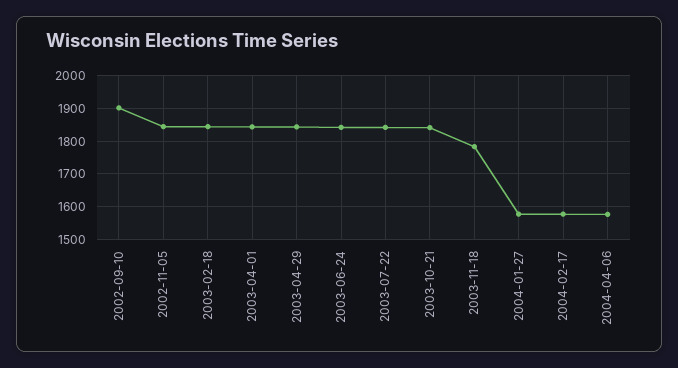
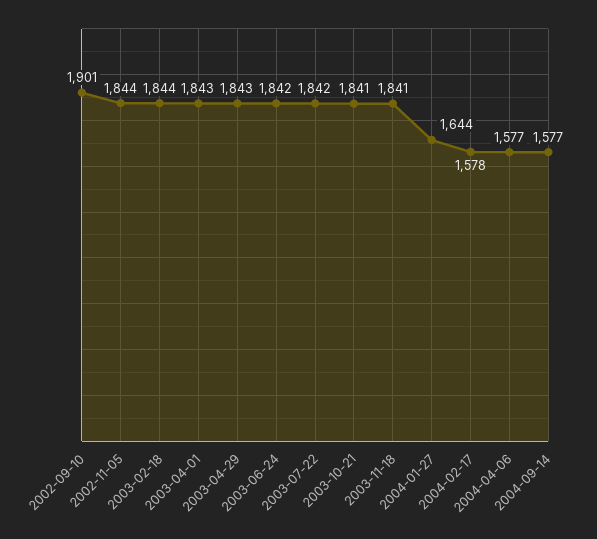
2003-11-18: 1780 -> 1841
2004-01-27: 1580 -> 1644
2004-09-14: none -> 1577

